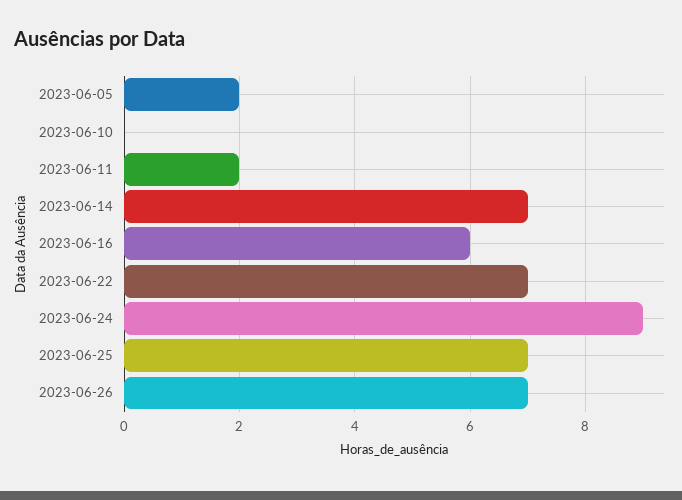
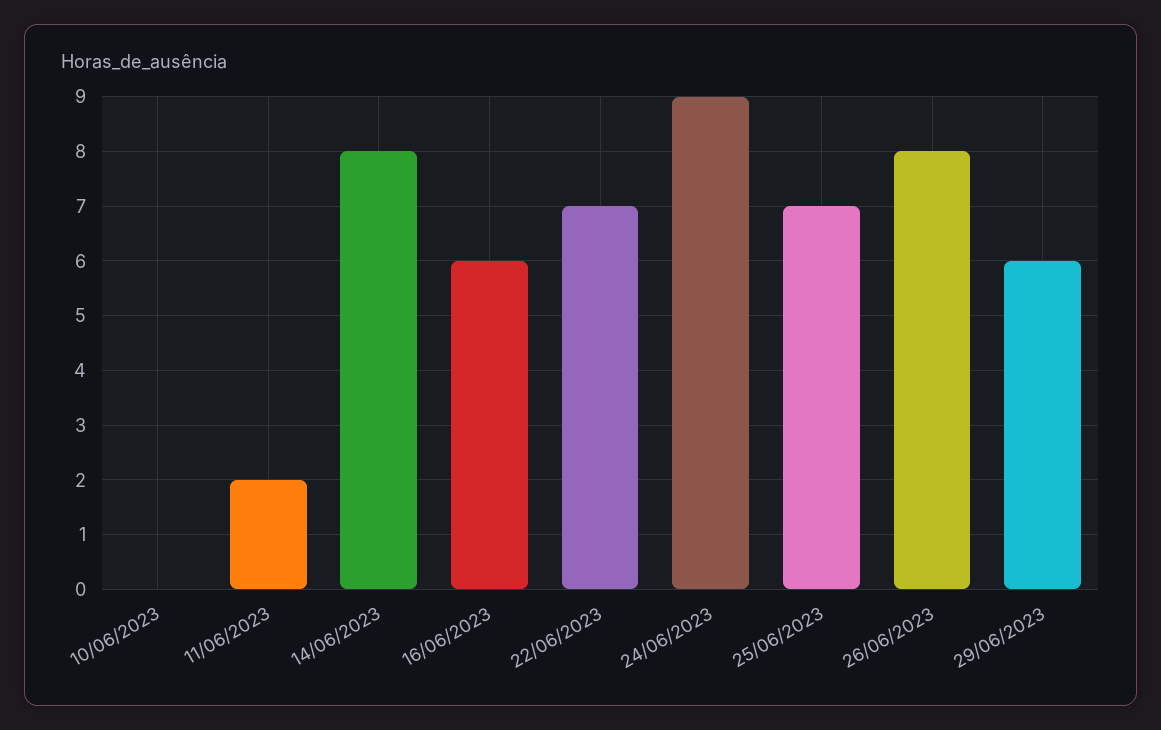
2023-06-05: 2 -> none
2023-06-14: 7 -> 8
2023-06-26: 7 -> 8
29/06/2023: none -> 6

